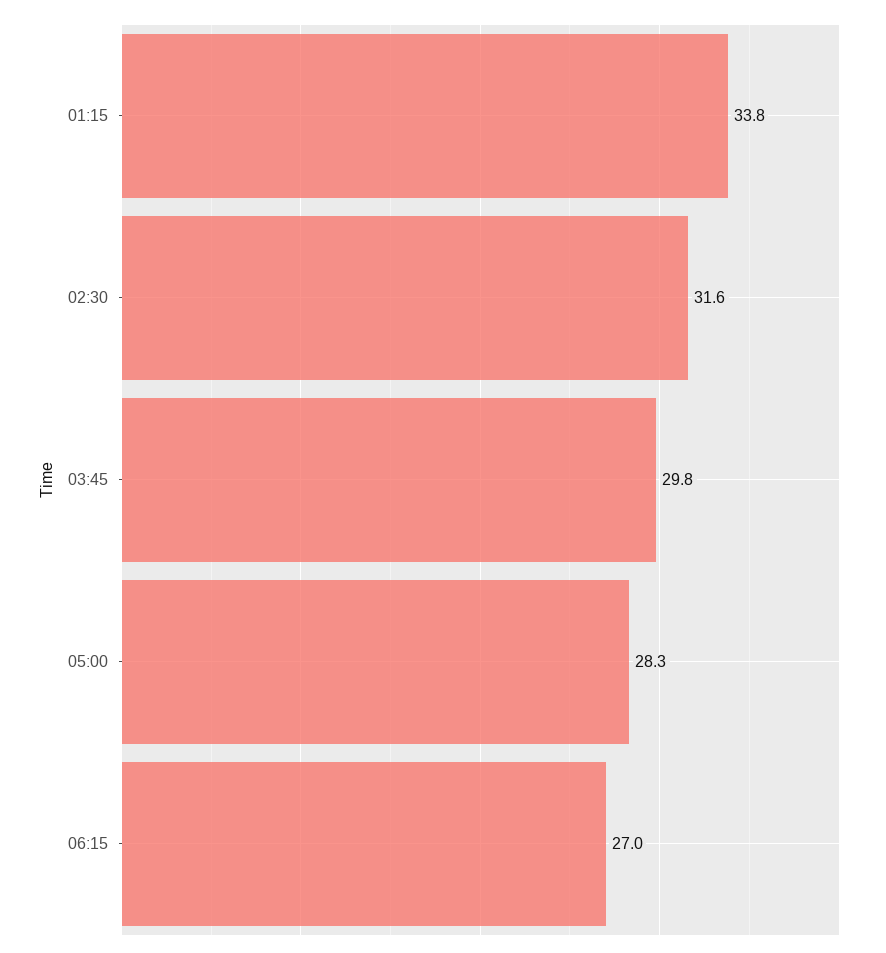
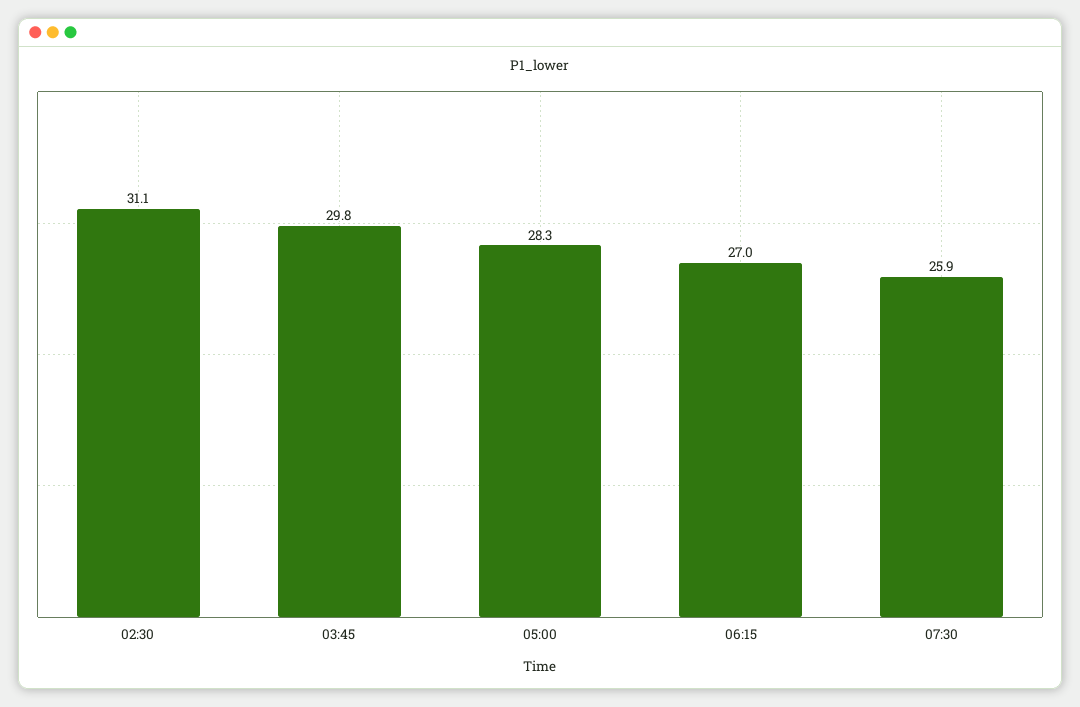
01:15: 33.8 -> none
02:30: 31.6 -> 31.1
07:30: none -> 25.9

